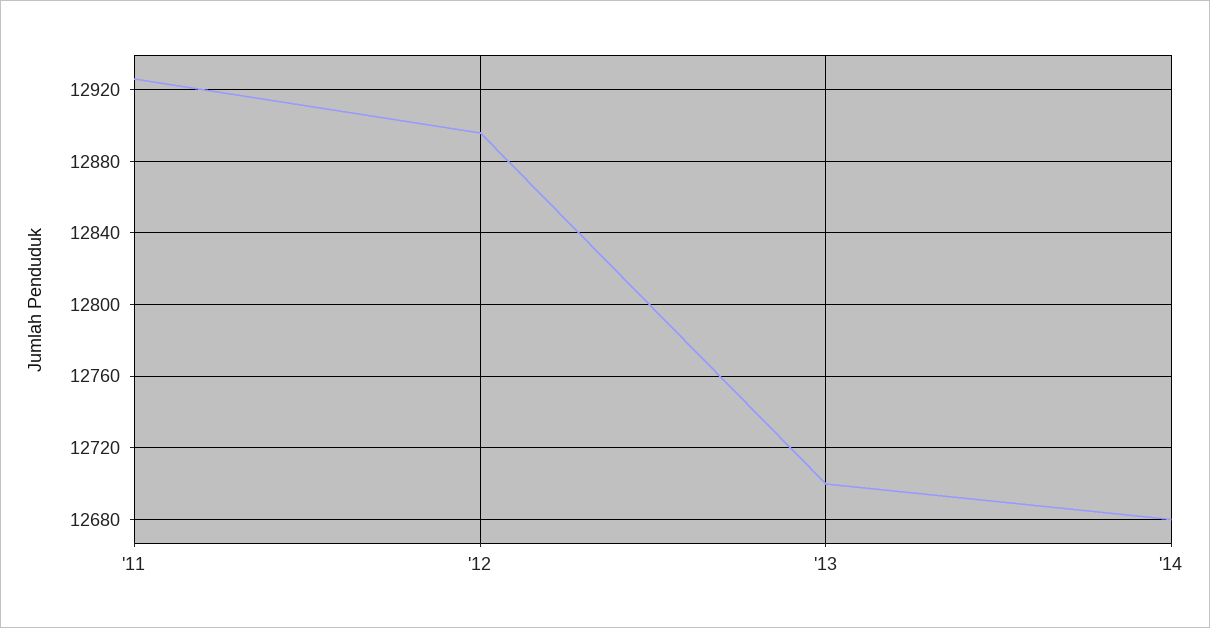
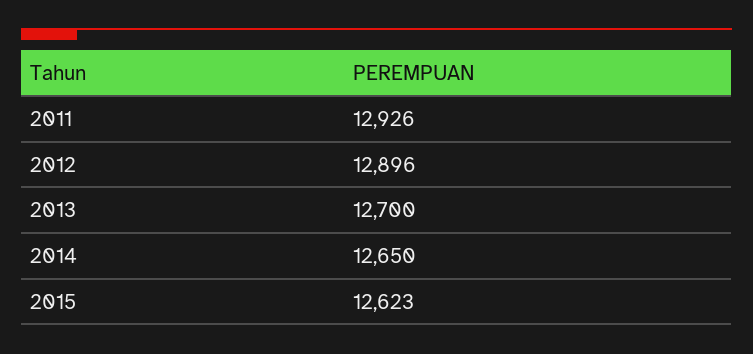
'14: 12680 -> 12650
2015: none -> 12623

